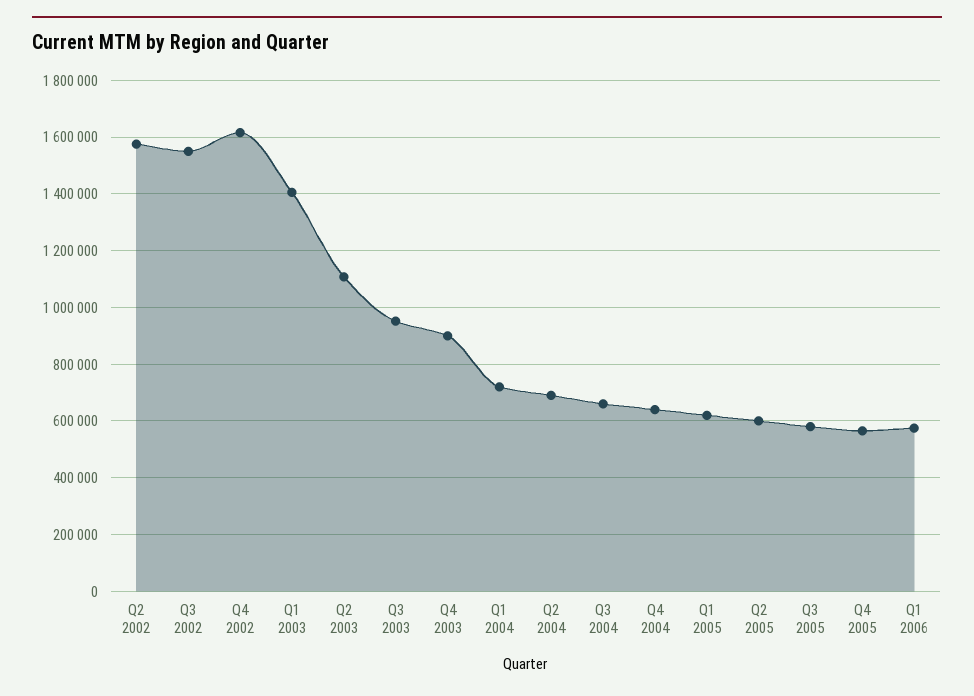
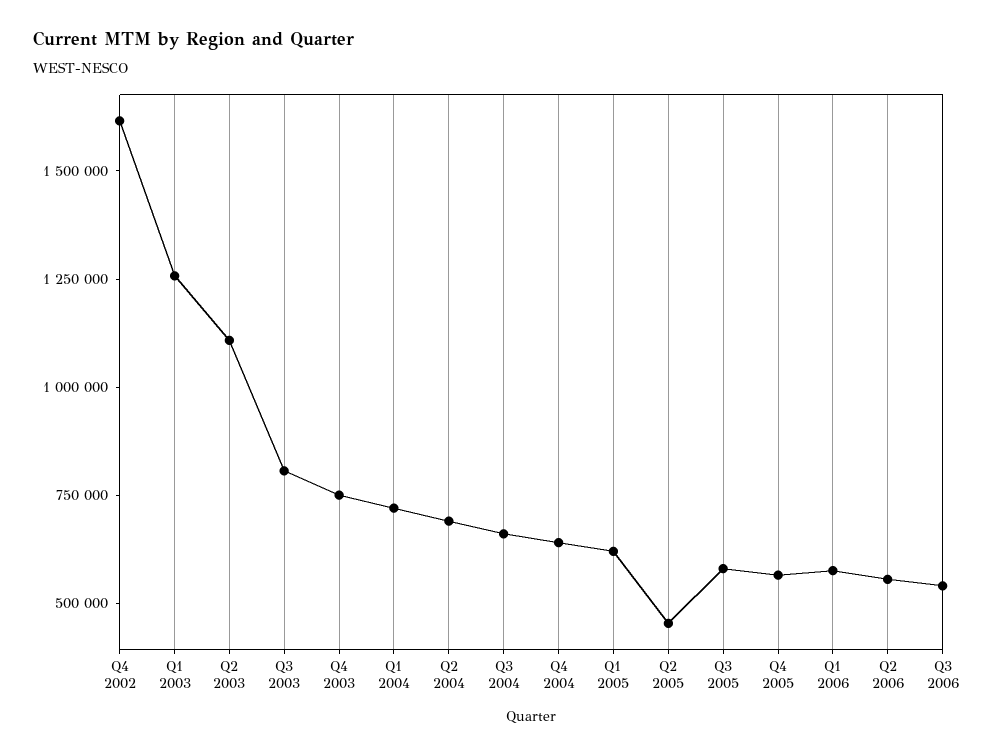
Q2 2002: 1575000 -> none
Q3 2002: 1550000 -> none
Q1 2003: 1400000 -> 1250000
Q3 2003: 950000 -> 800000
Q4 2003: 900000 -> 750000
Q2 2005: 600000 -> 450000
Q2 2006: none -> 550000
Q3 2006: none -> 550000

